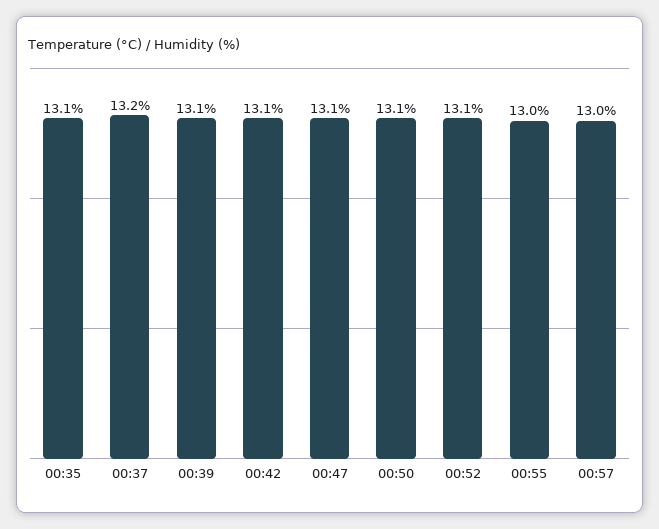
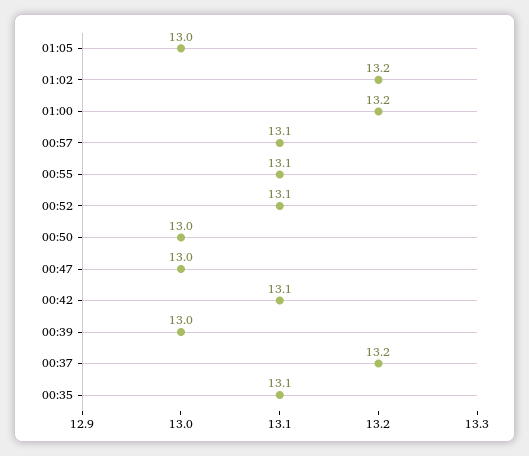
00:39: 13.1 -> 13
00:47: 13.1 -> 13
00:50: 13.1 -> 13
00:55: 13 -> 13.1
00:57: 13 -> 13.1
01:05: none -> 13
01:02: none -> 13.2
01:00: none -> 13.2

